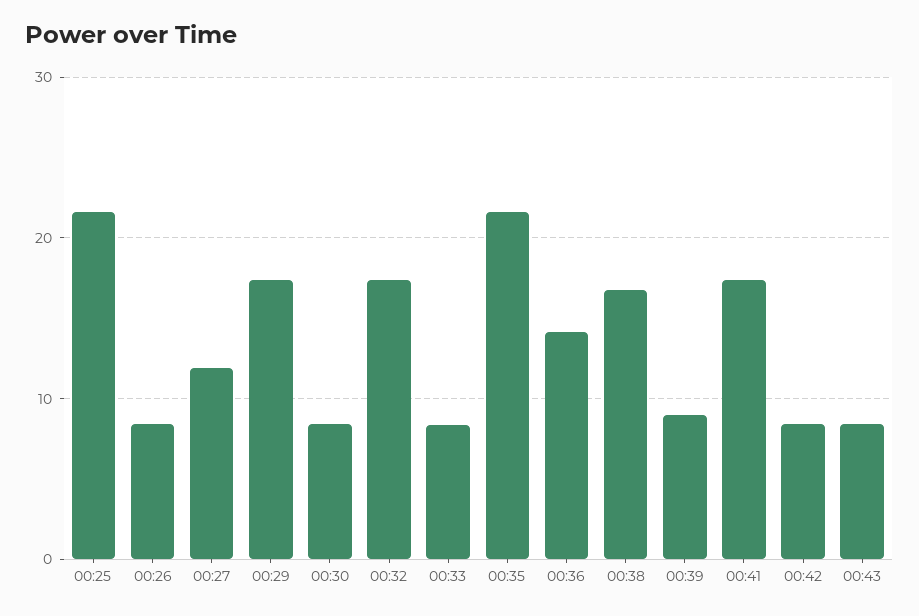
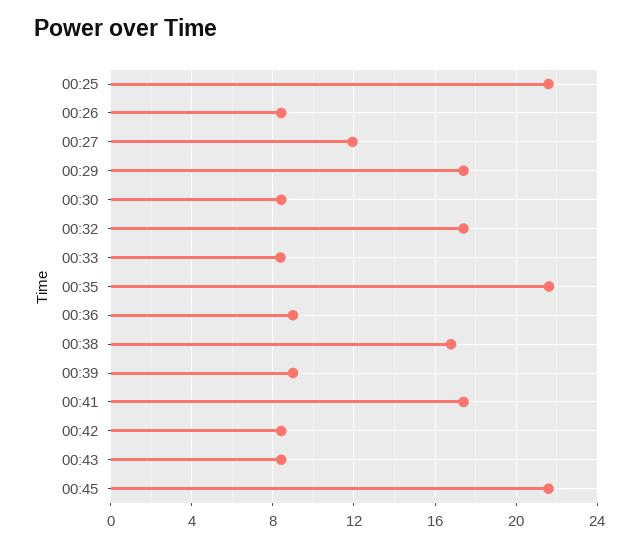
00:36: 14 -> 9
00:45: none -> 21.5

